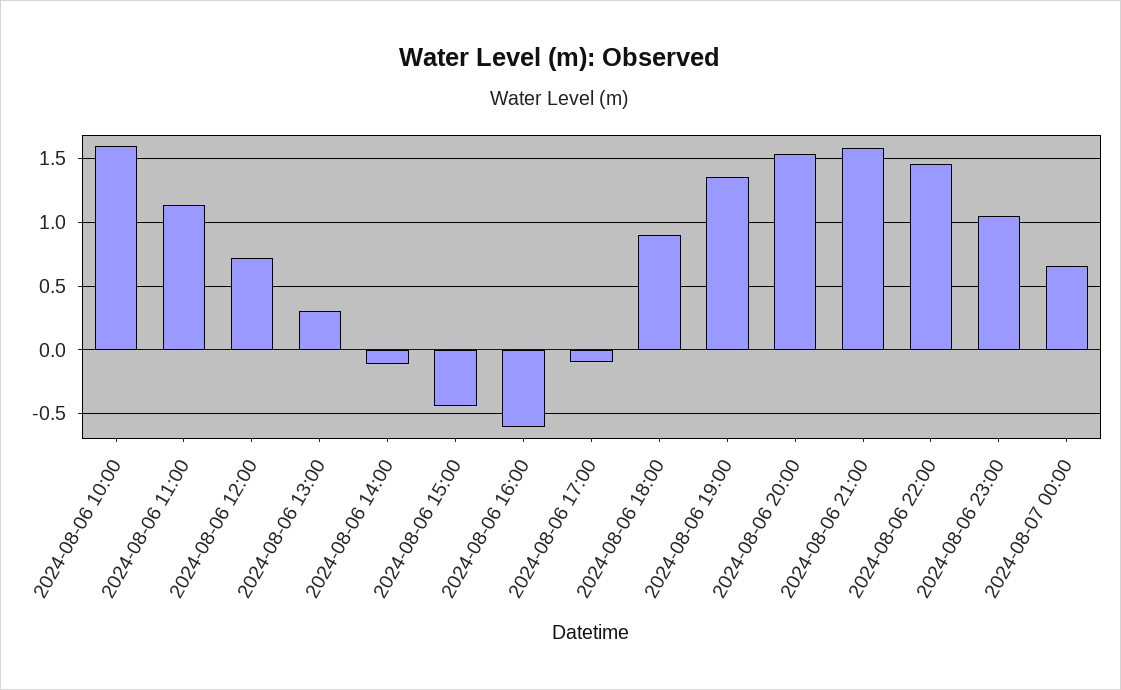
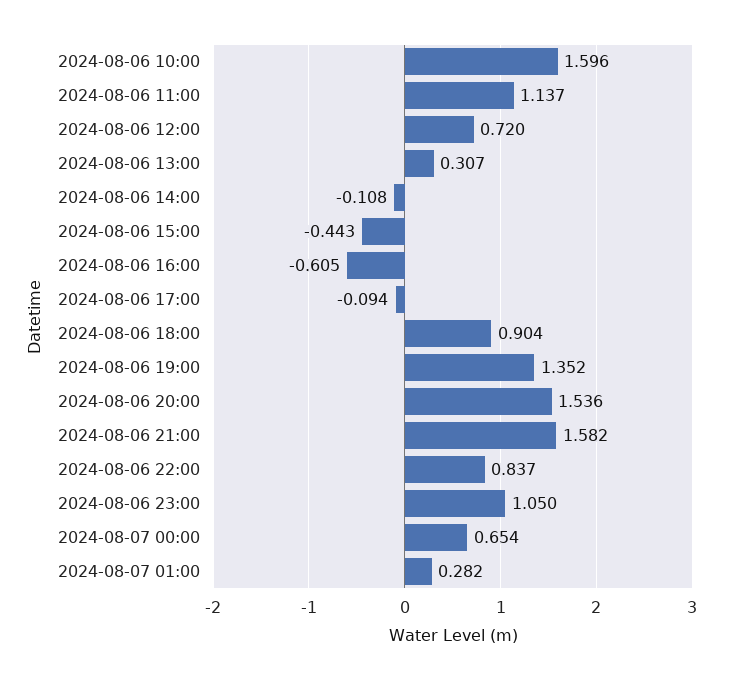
2024-08-06 22:00: 1.45 -> 0.837
2024-08-07 01:00: none -> 0.282

